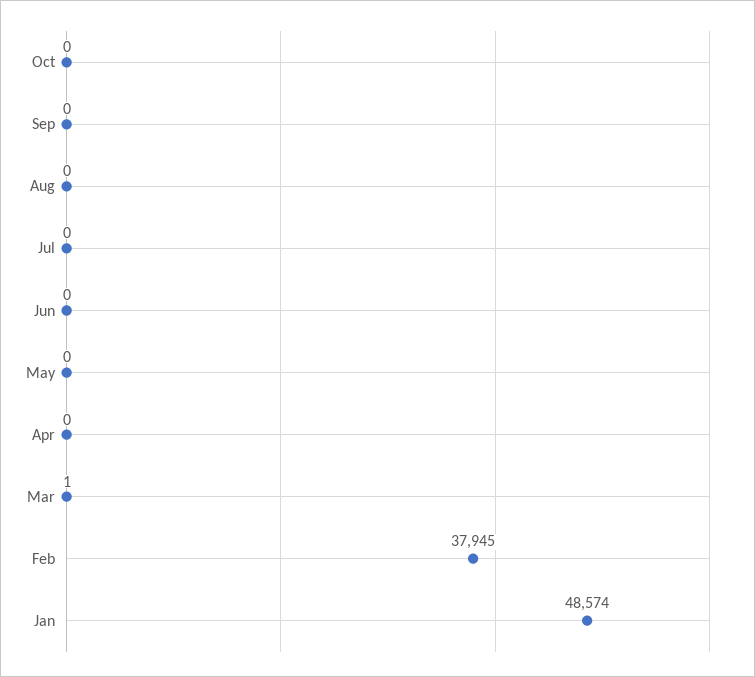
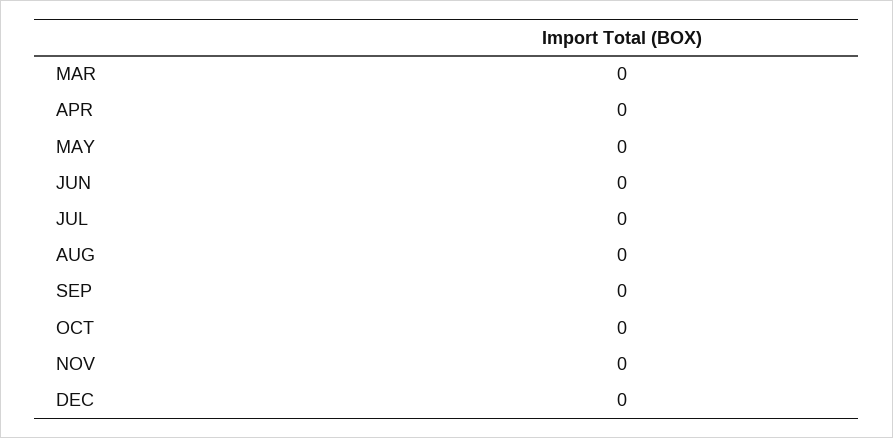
Mar: 1 -> 0
Feb: 37945 -> none
Jan: 48574 -> none
NOV: none -> 0
DEC: none -> 0

